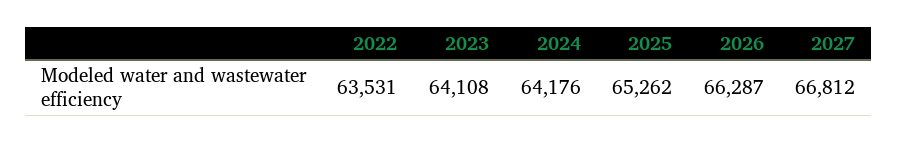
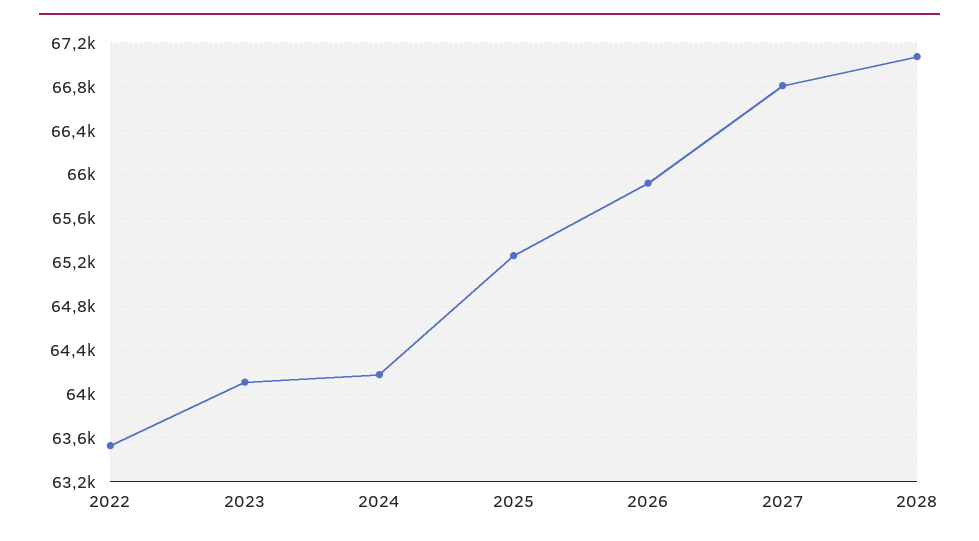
2026: 66287 -> 65900
2028: none -> 67100

